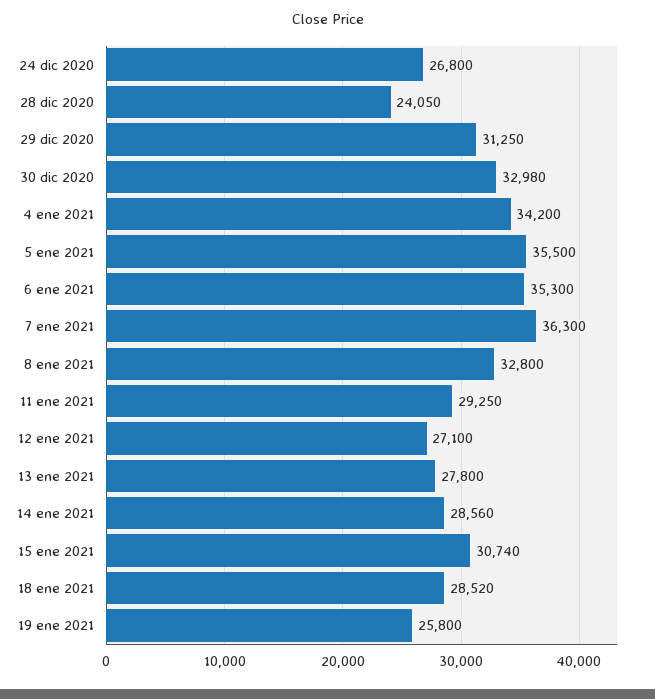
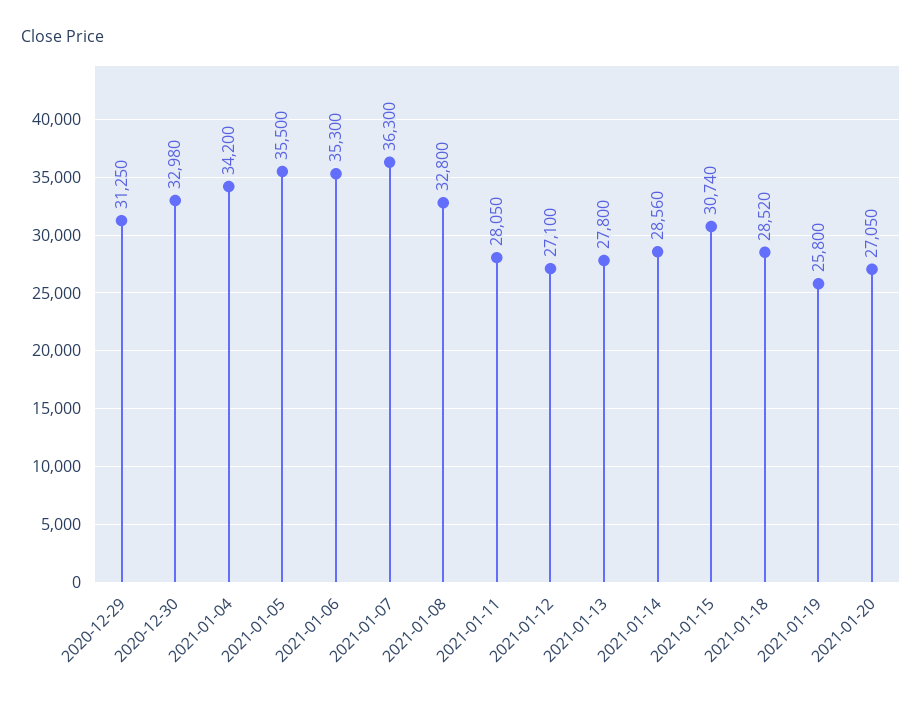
24 dic 2020: 26800 -> none
28 dic 2020: 24050 -> none
11 ene 2021: 29250 -> 28050
2021-01-20: none -> 27050

